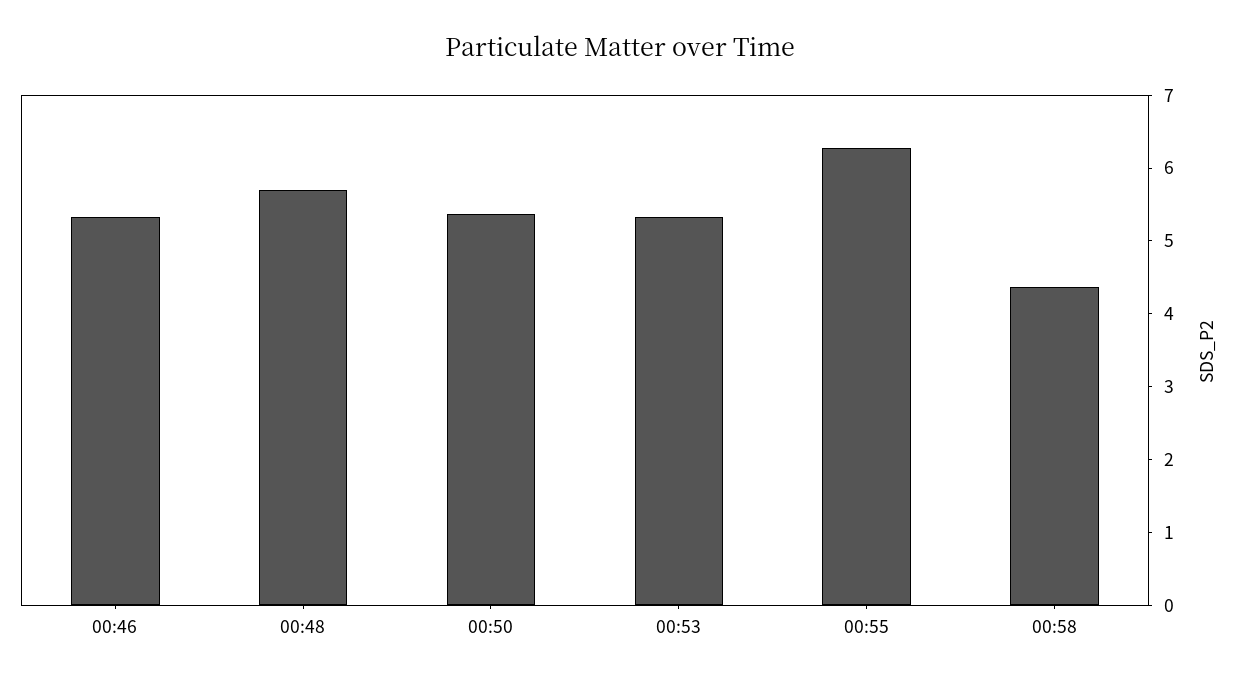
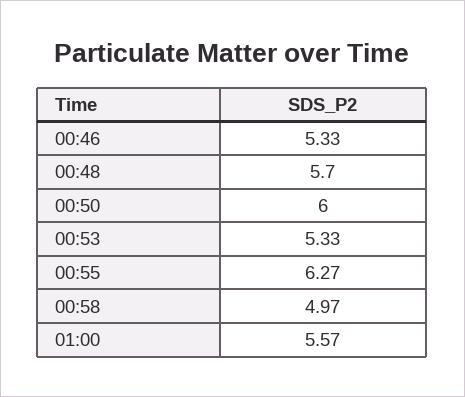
00:50: 5.4 -> 6
00:58: 4.4 -> 4.97
01:00: none -> 5.57

